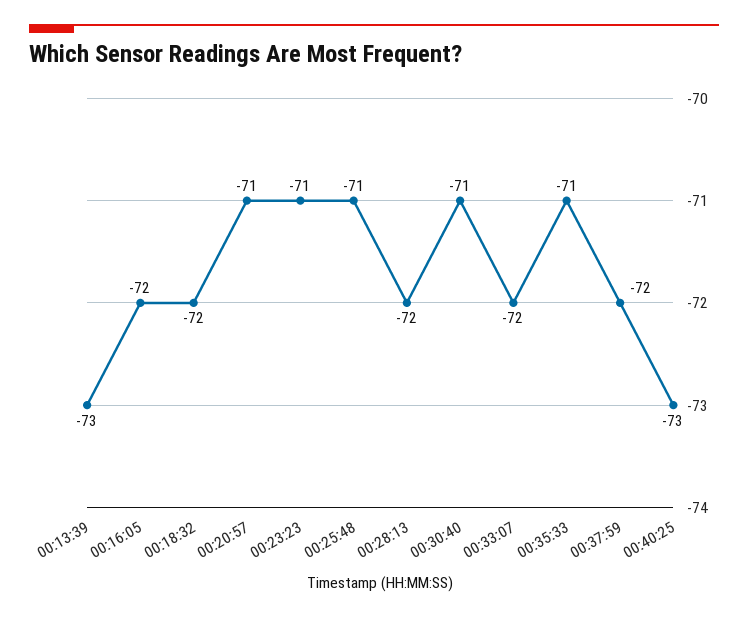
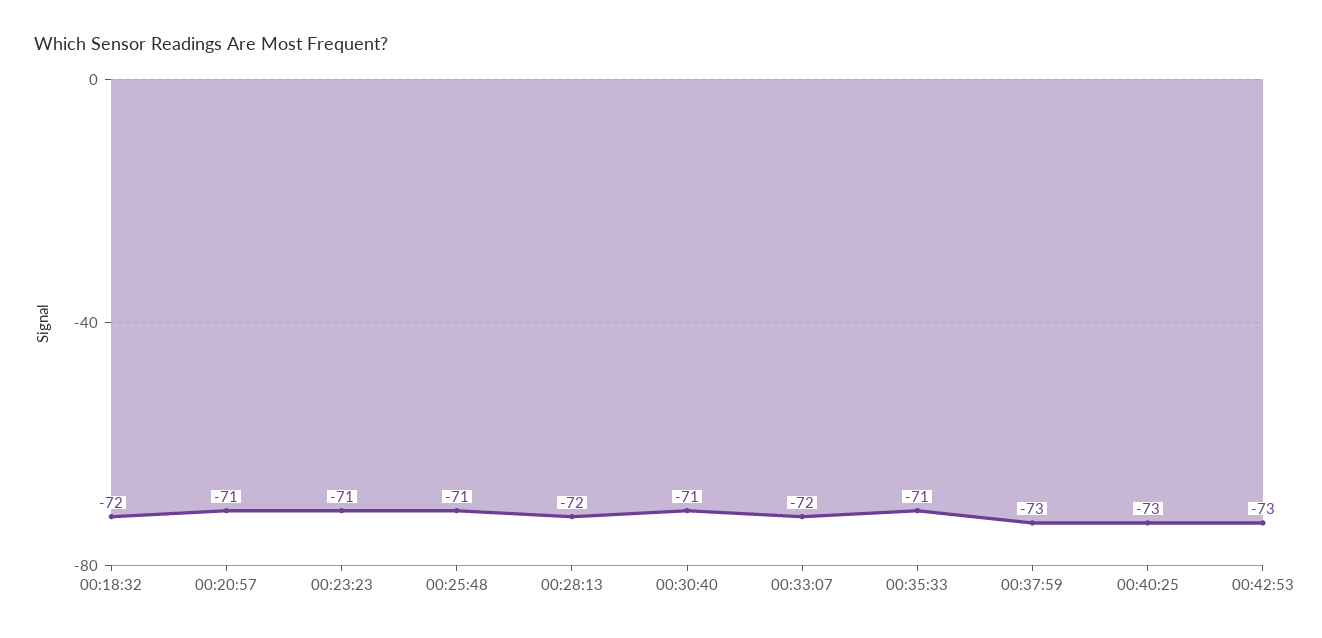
00:13:39: -73 -> none
00:16:05: -72 -> none
00:37:59: -72 -> -73
00:42:53: none -> -73

